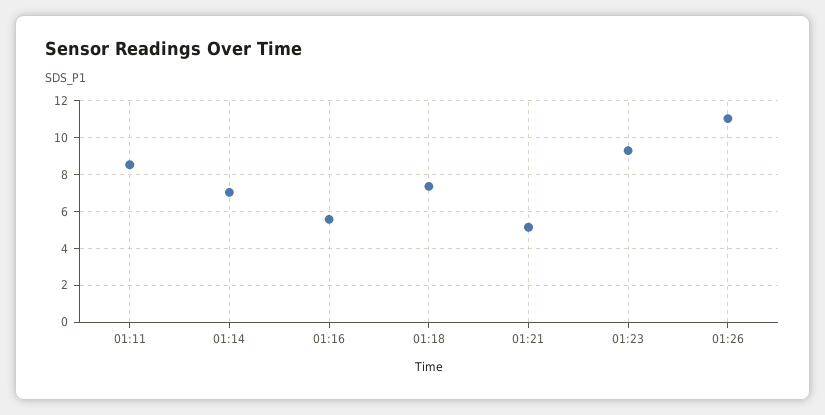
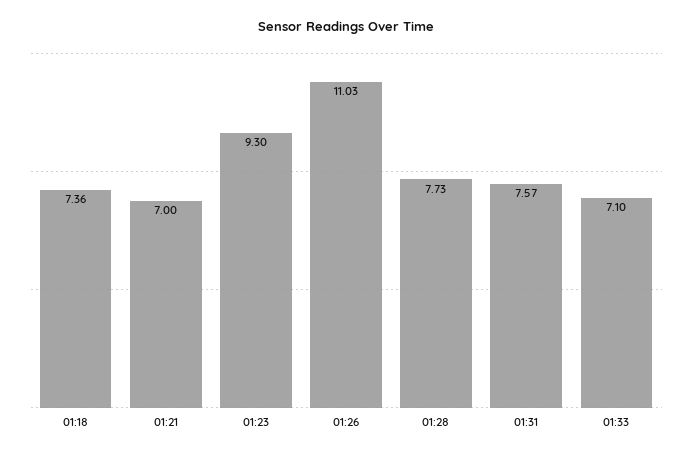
01:11: 8.5 -> none
01:14: 7 -> none
01:16: 5.5 -> none
01:21: 5 -> 7
01:28: none -> 7.73
01:31: none -> 7.57
01:33: none -> 7.1

